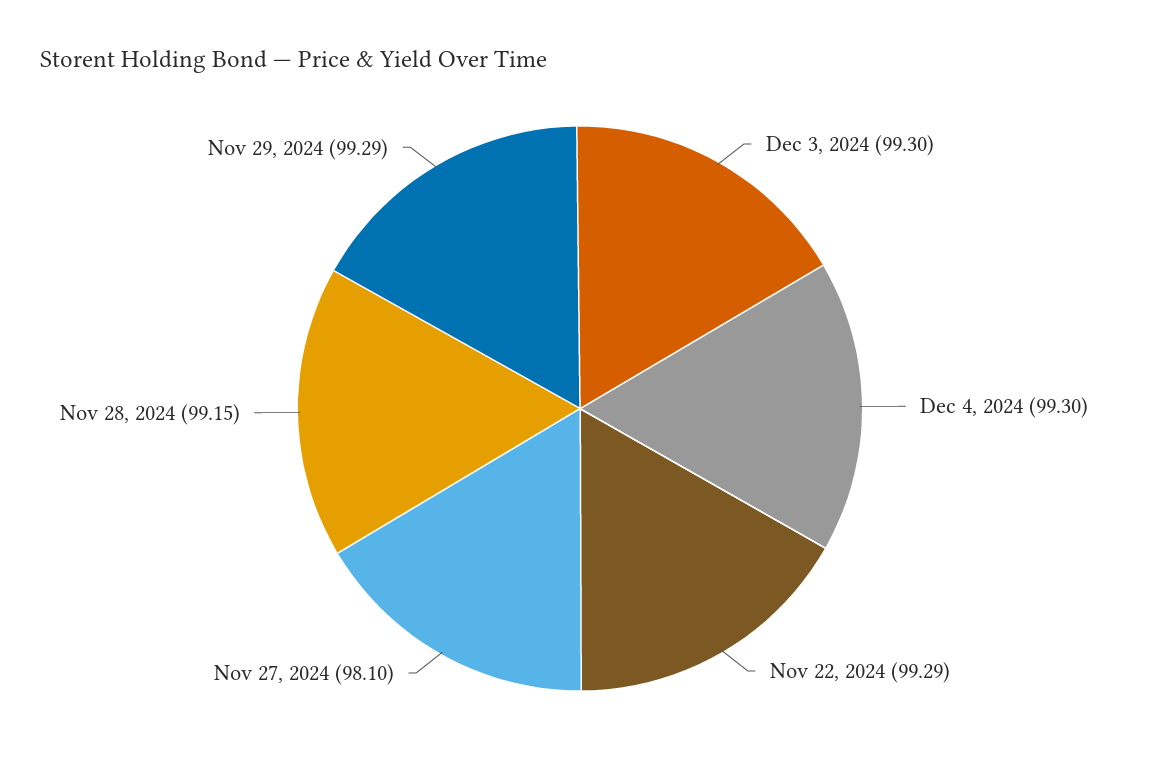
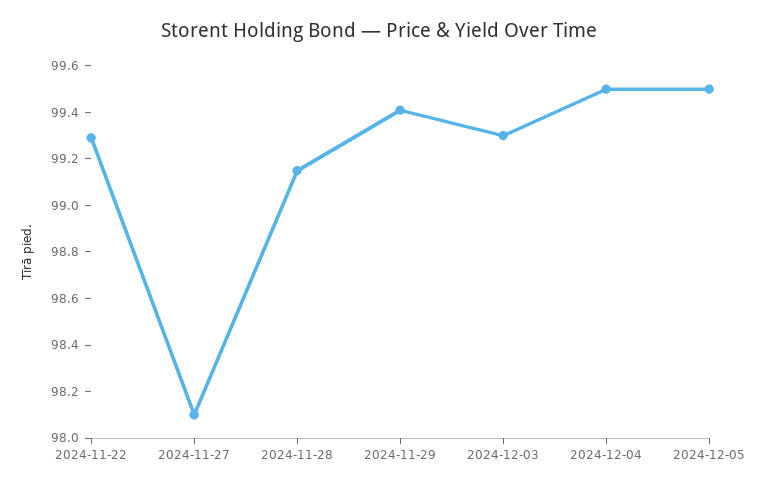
Dec 4, 2024: 99.3 -> 99.5
Nov 29, 2024: 99.29 -> 99.4
2024-12-05: none -> 99.5

